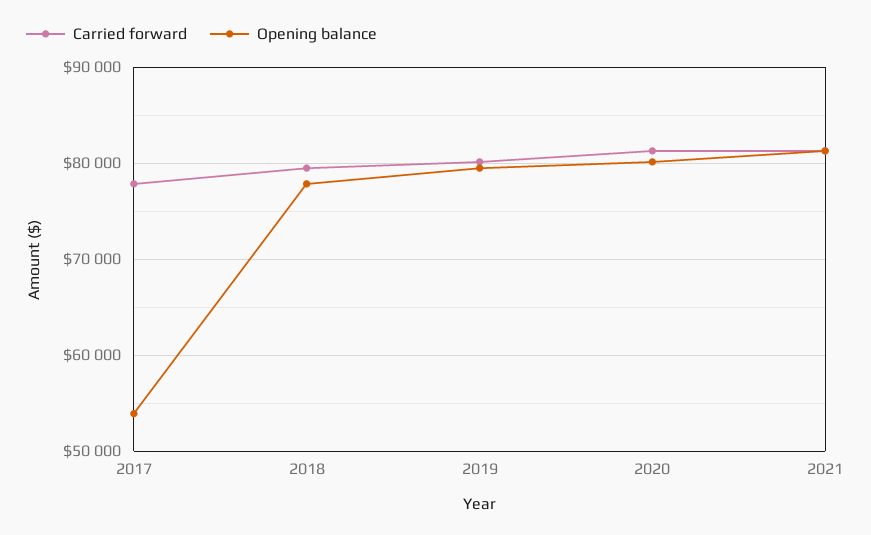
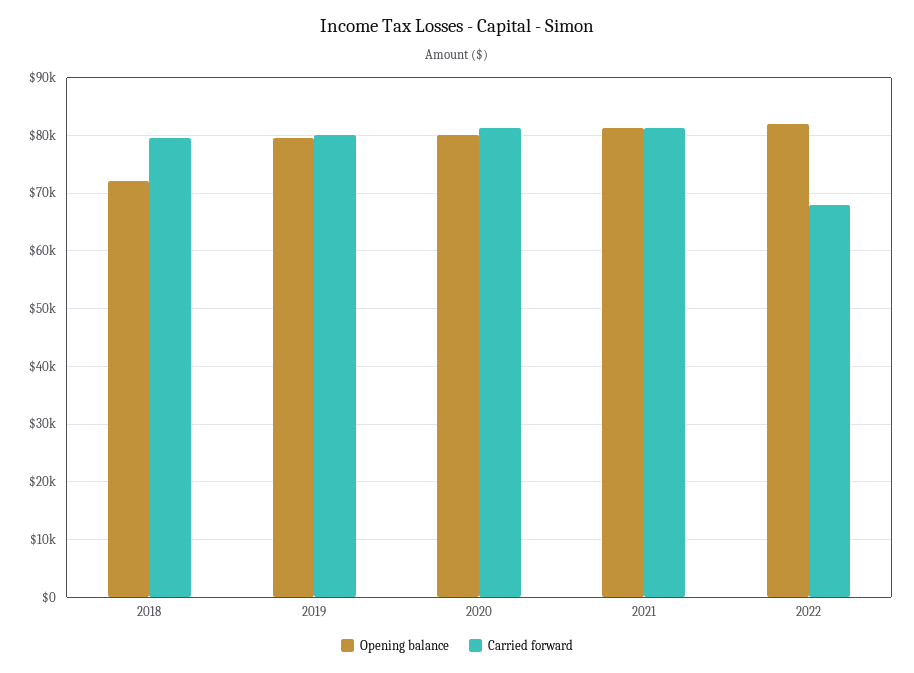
Carried forward, 2017: 78000 -> none
Opening balance, 2017: 54000 -> none
Opening balance, 2018: 78000 -> 72000
Opening balance, 2022: none -> 82000
Carried forward, 2022: none -> 68000

